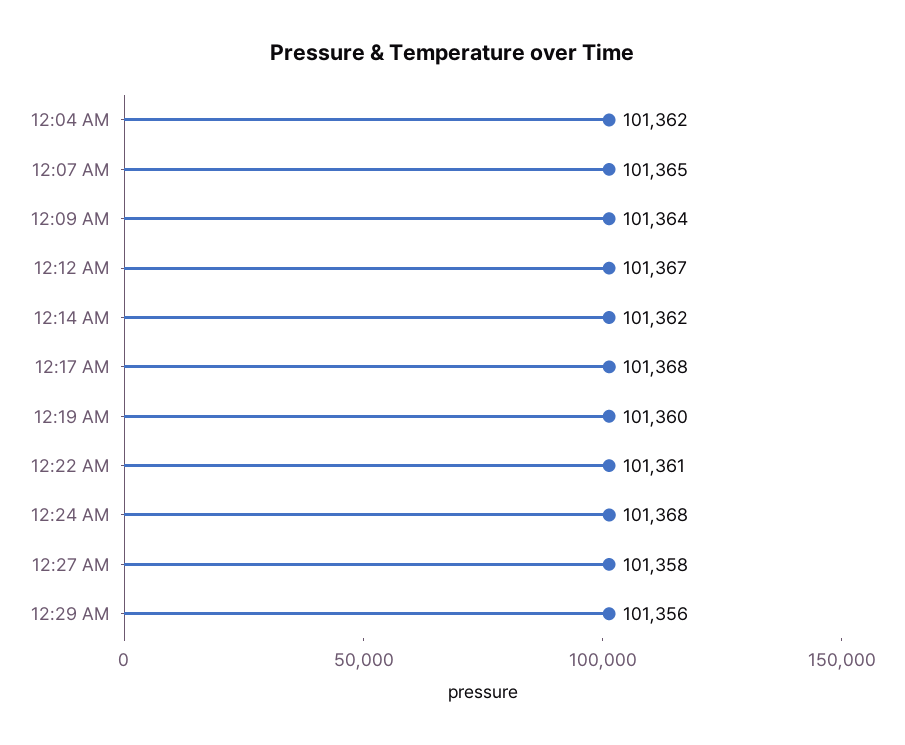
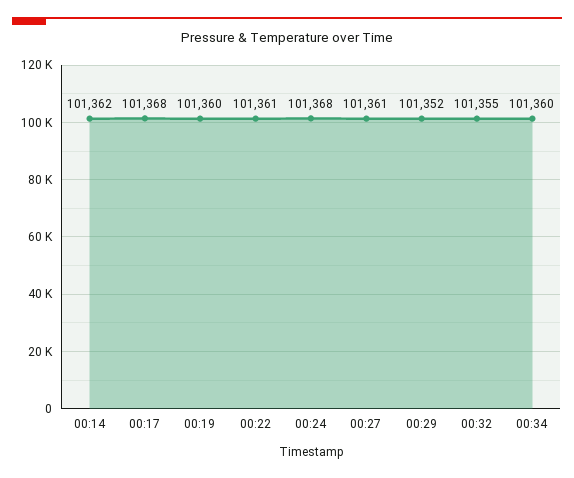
12:04 AM: 101362 -> none
12:07 AM: 101365 -> none
12:09 AM: 101364 -> none
12:12 AM: 101367 -> none
12:27 AM: 101358 -> 101361
12:29 AM: 101356 -> 101352
00:32: none -> 101355
00:34: none -> 101360

